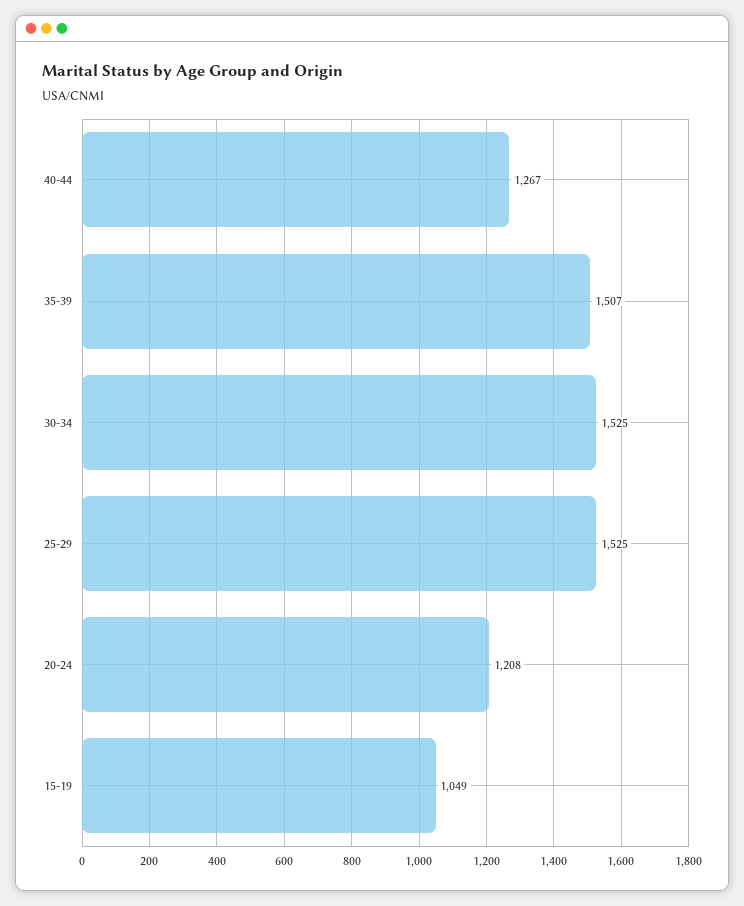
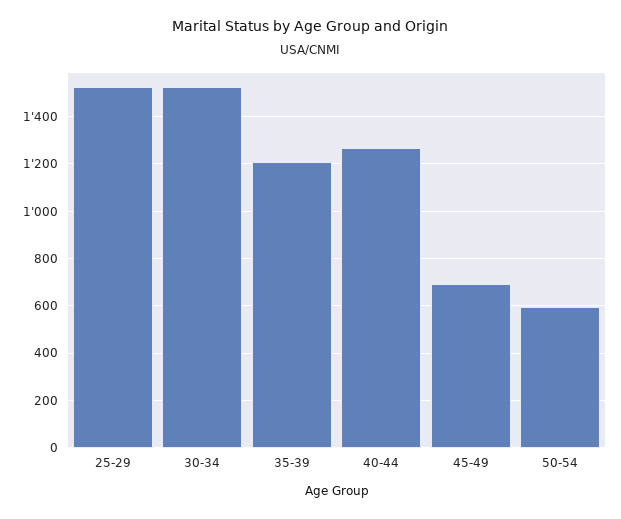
35-39: 1507 -> 1200
20-24: 1208 -> none
15-19: 1049 -> none
45-49: none -> 700
50-54: none -> 600

